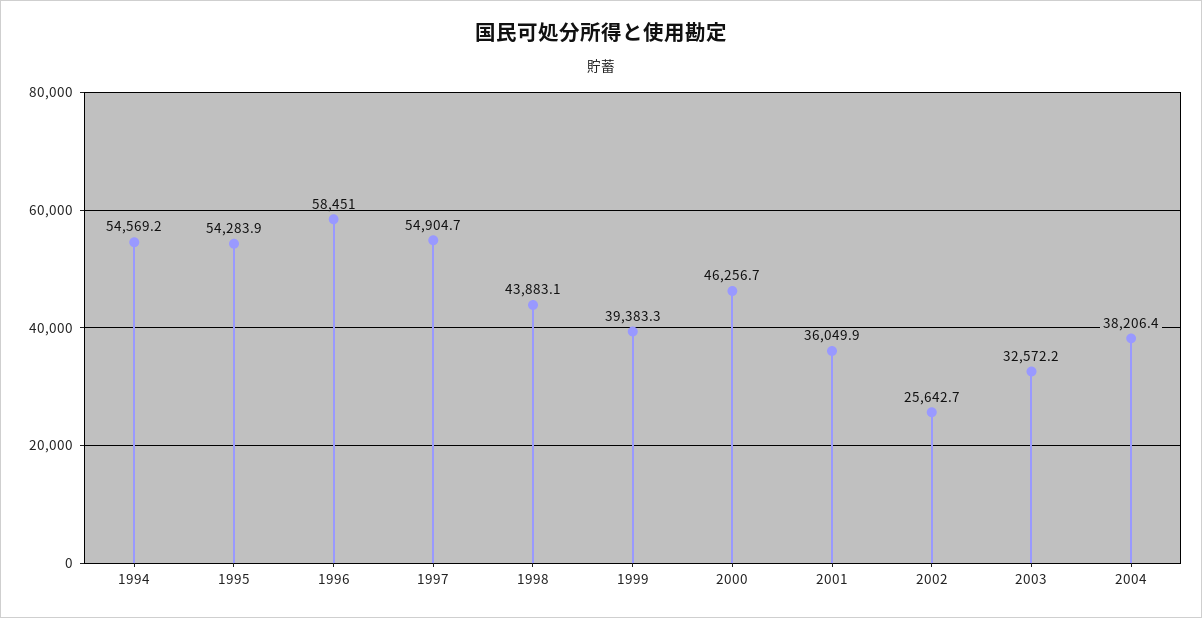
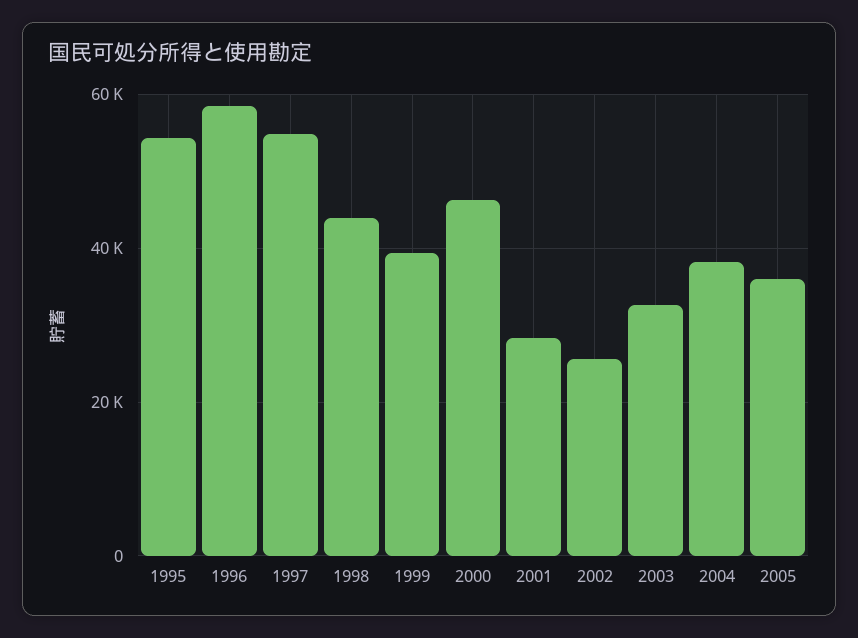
1994: 54569.2 -> none
2001: 36049.9 -> 28000
2005: none -> 36000

